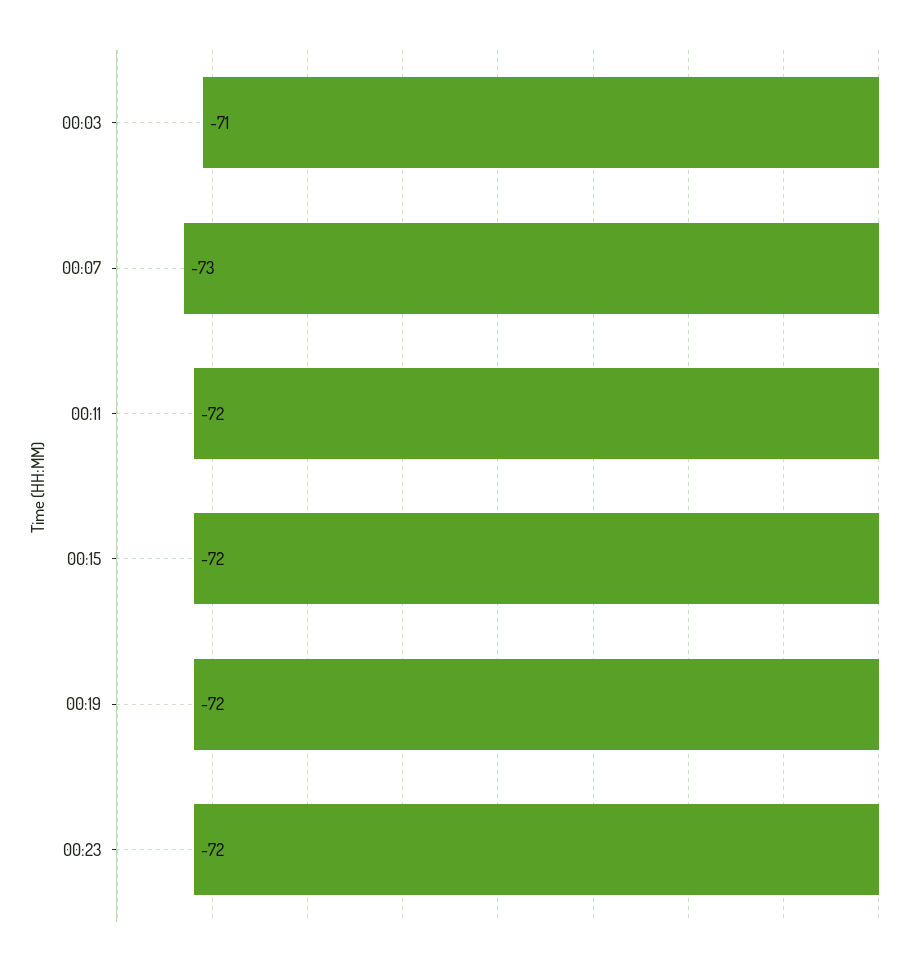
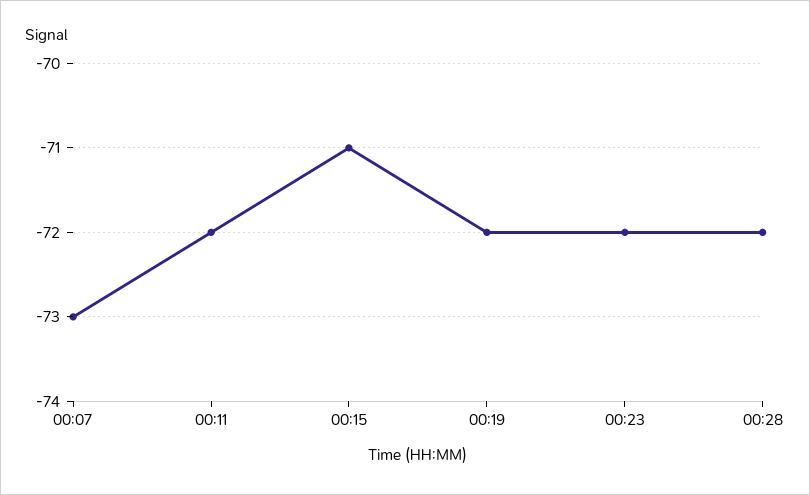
00:03: -71 -> none
00:15: -72 -> -71
00:28: none -> -72

